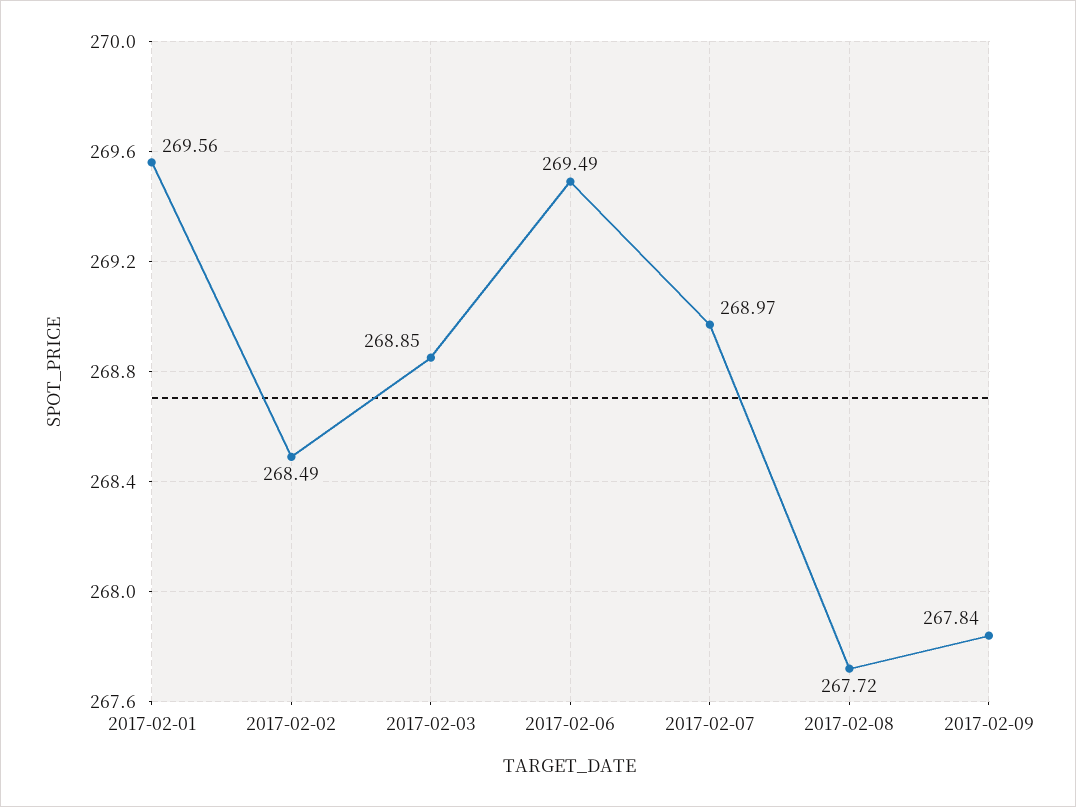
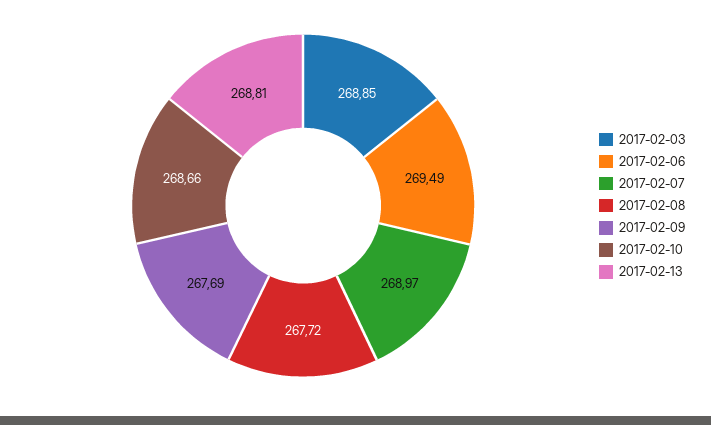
2017-02-01: 269.56 -> none
2017-02-02: 268.49 -> none
2017-02-09: 267.84 -> 267.69
2017-02-10: none -> 268.66
2017-02-13: none -> 268.81

